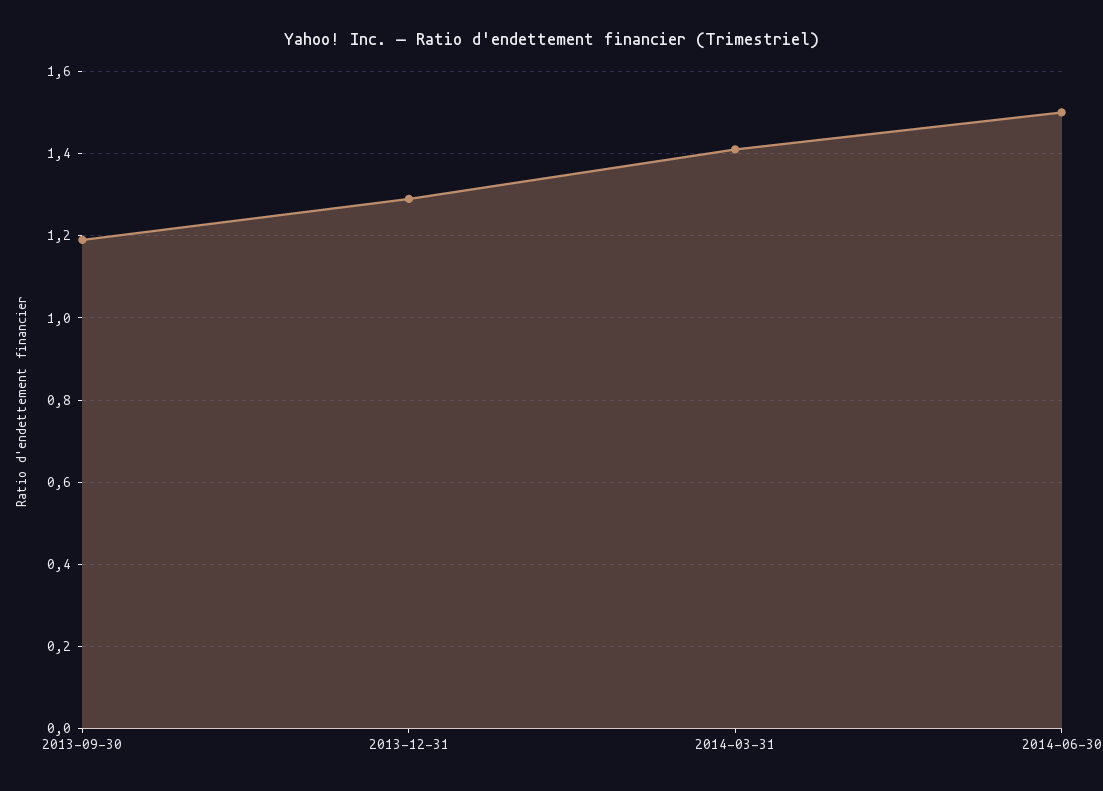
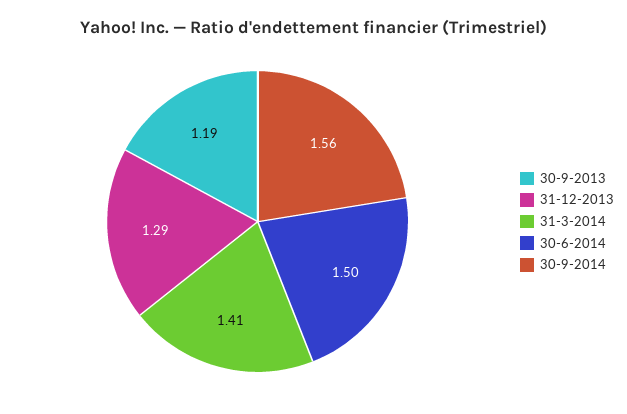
30-9-2014: none -> 1.56

